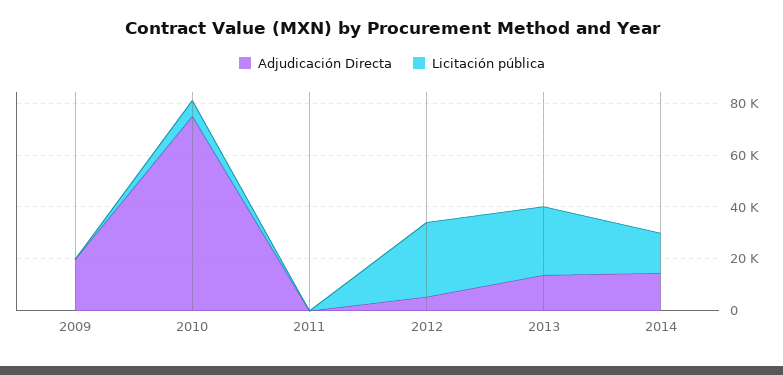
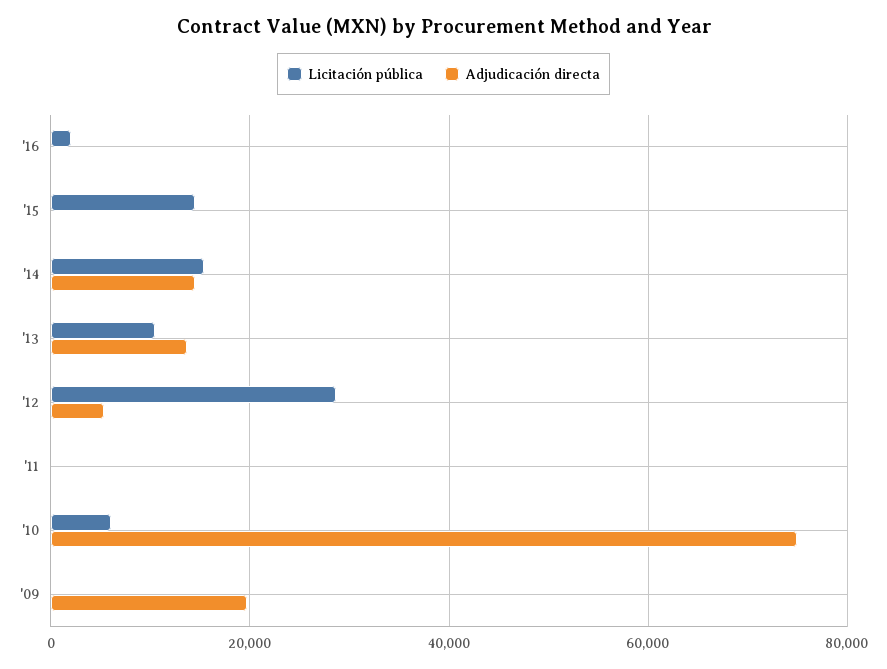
Licitación pública, 2013: 25000 -> 10000
Licitación pública, '16: none -> 2000
Adjudicación Directa, '16: none -> 0
Licitación pública, '15: none -> 14000
Adjudicación Directa, '15: none -> 0

